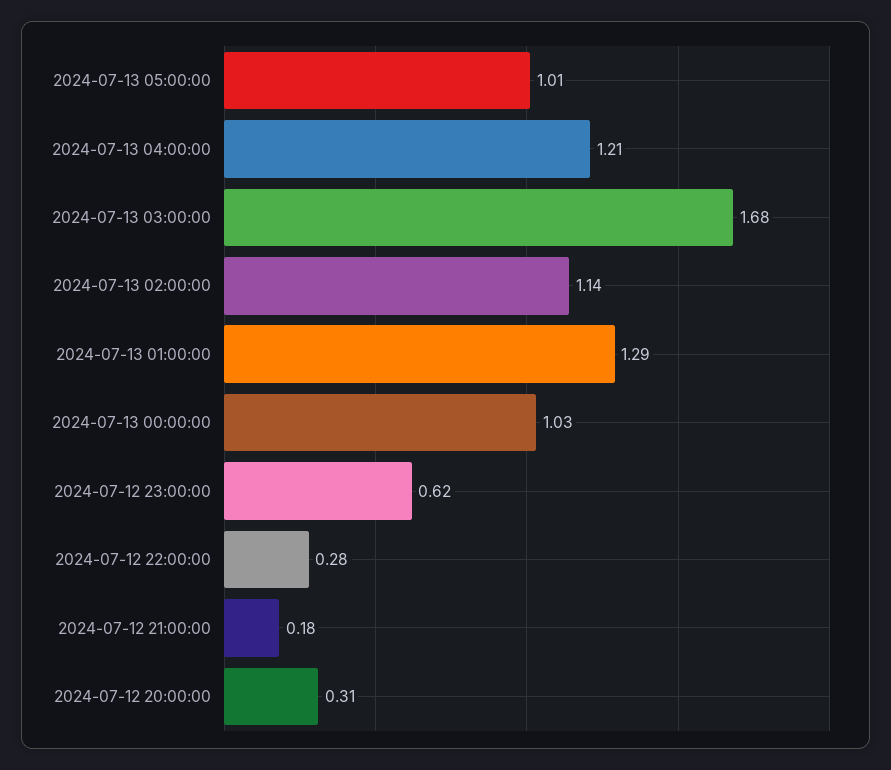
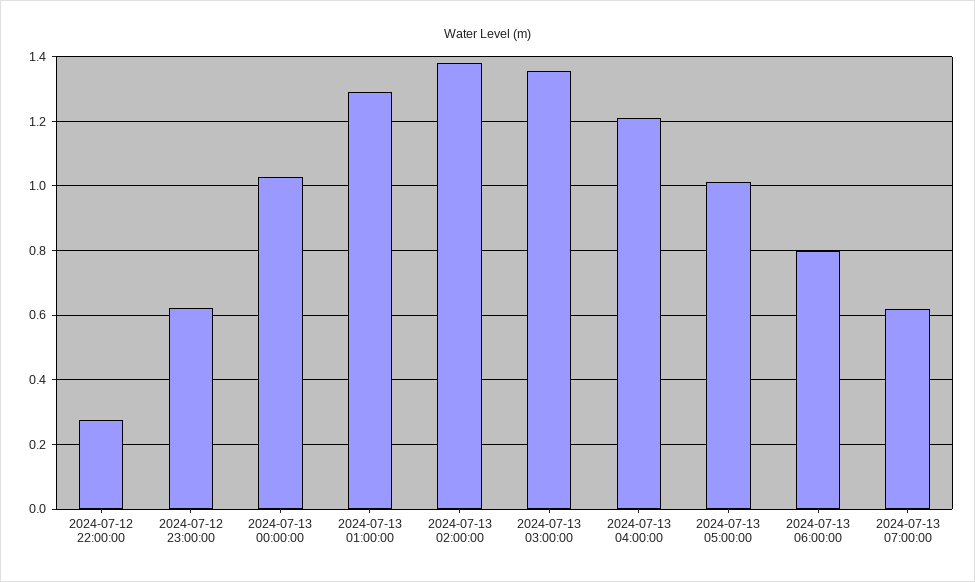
2024-07-13 03:00:00: 1.68 -> 1.36
2024-07-13 02:00:00: 1.14 -> 1.38
2024-07-12 21:00:00: 0.18 -> none
2024-07-12 20:00:00: 0.31 -> none
2024-07-13 06:00:00: none -> 0.8
2024-07-13 07:00:00: none -> 0.62

